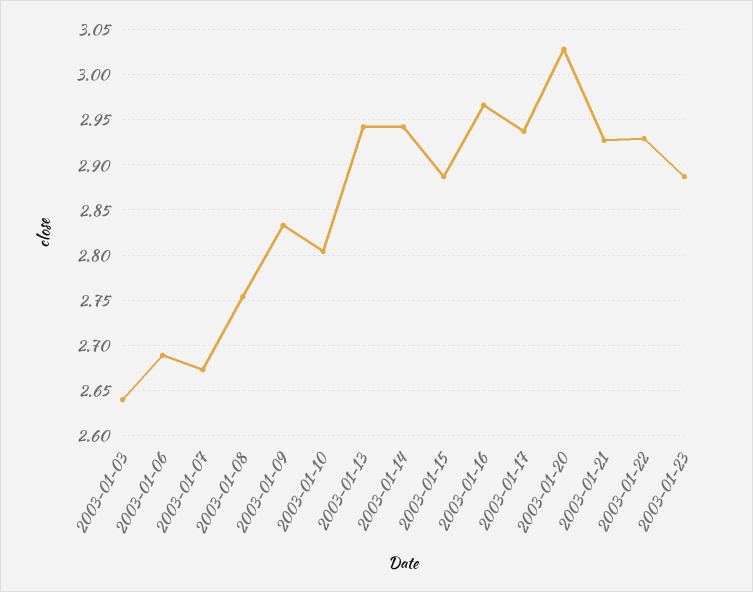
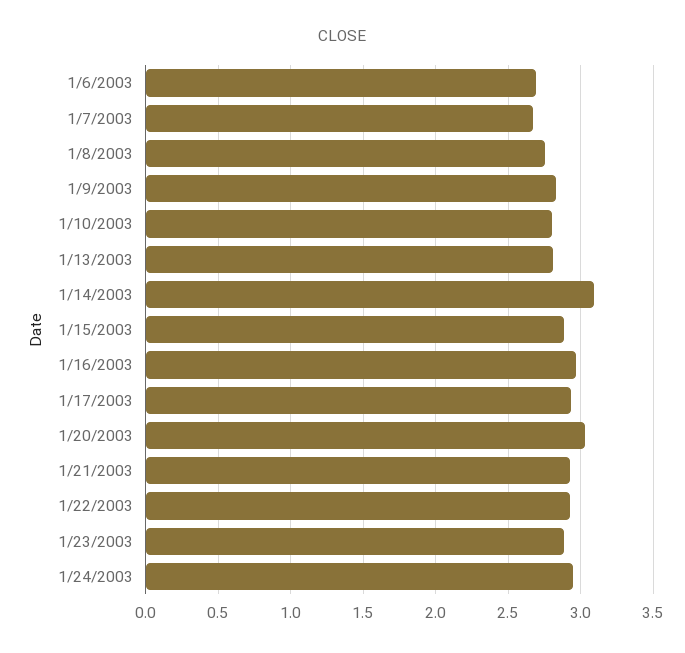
2003-01-03: 2.64 -> none
2003-01-13: 2.94 -> 2.8
2003-01-14: 2.94 -> 3.1
1/24/2003: none -> 2.95

